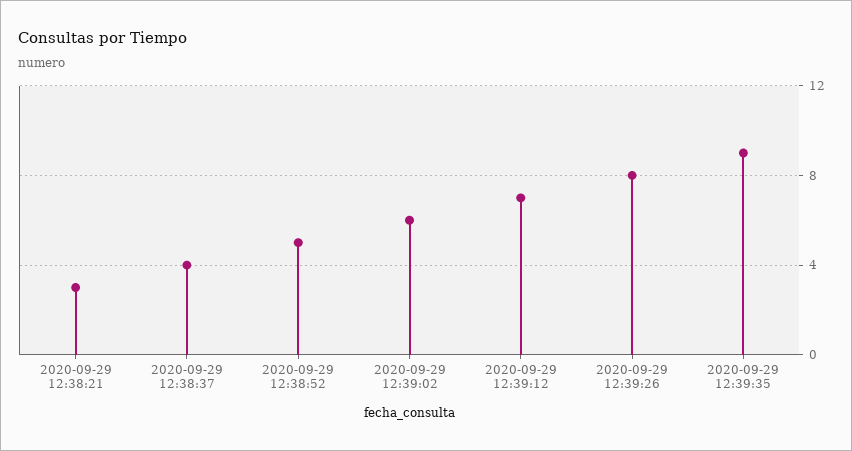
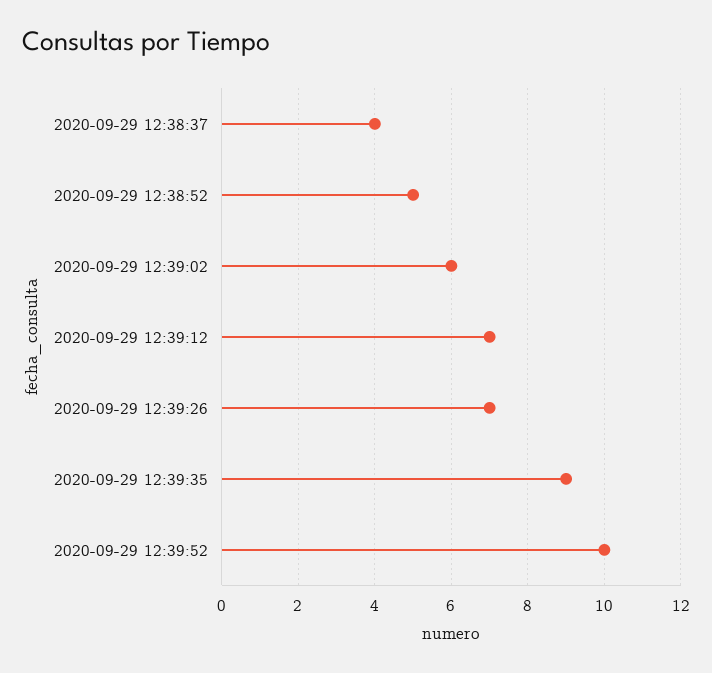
2020-09-29 12:38:21: 3 -> none
2020-09-29 12:39:26: 8 -> 7
2020-09-29 12:39:52: none -> 10

